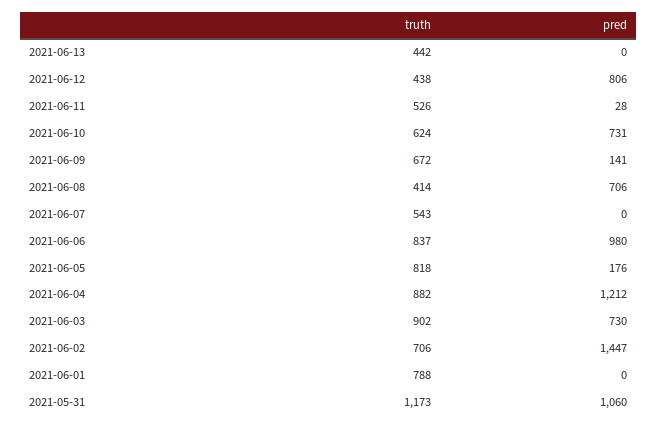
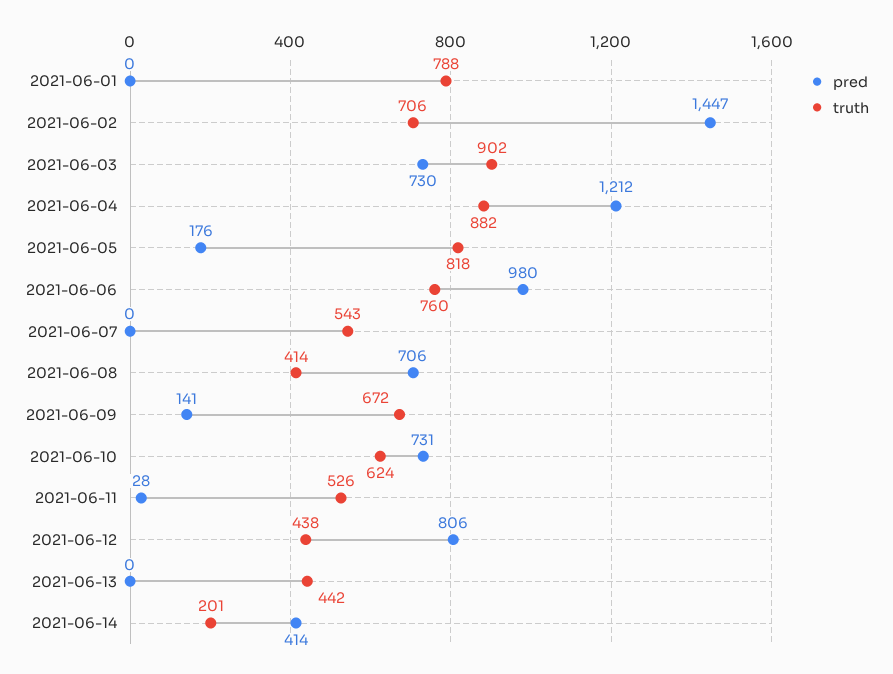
truth, 2021-06-06: 837 -> 760
truth, 2021-05-31: 1173 -> none
pred, 2021-05-31: 1060 -> none
pred, 2021-06-14: none -> 414
truth, 2021-06-14: none -> 201

